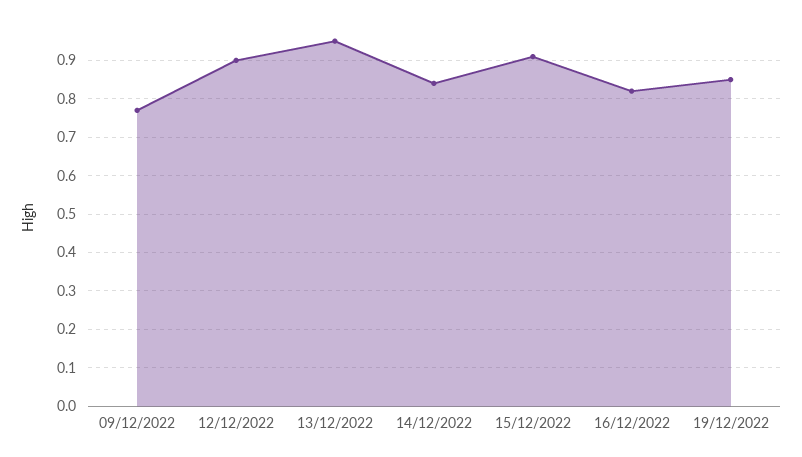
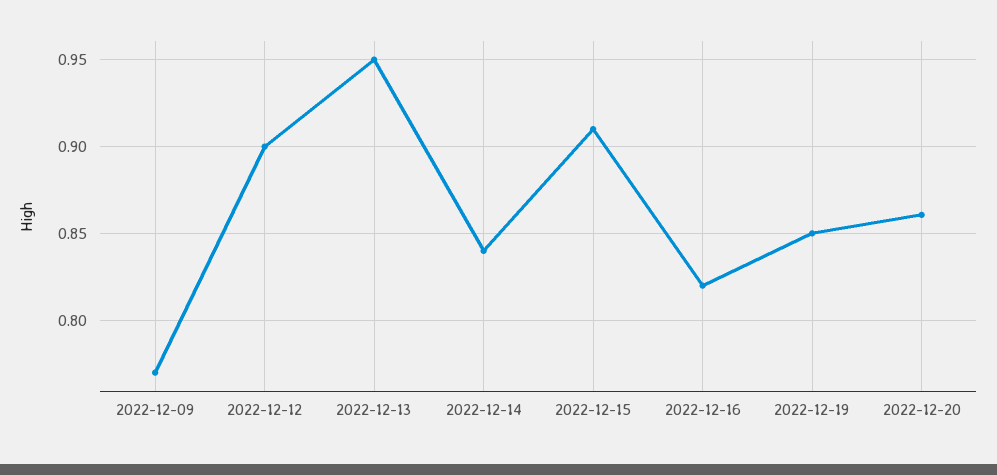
2022-12-20: none -> 0.86

